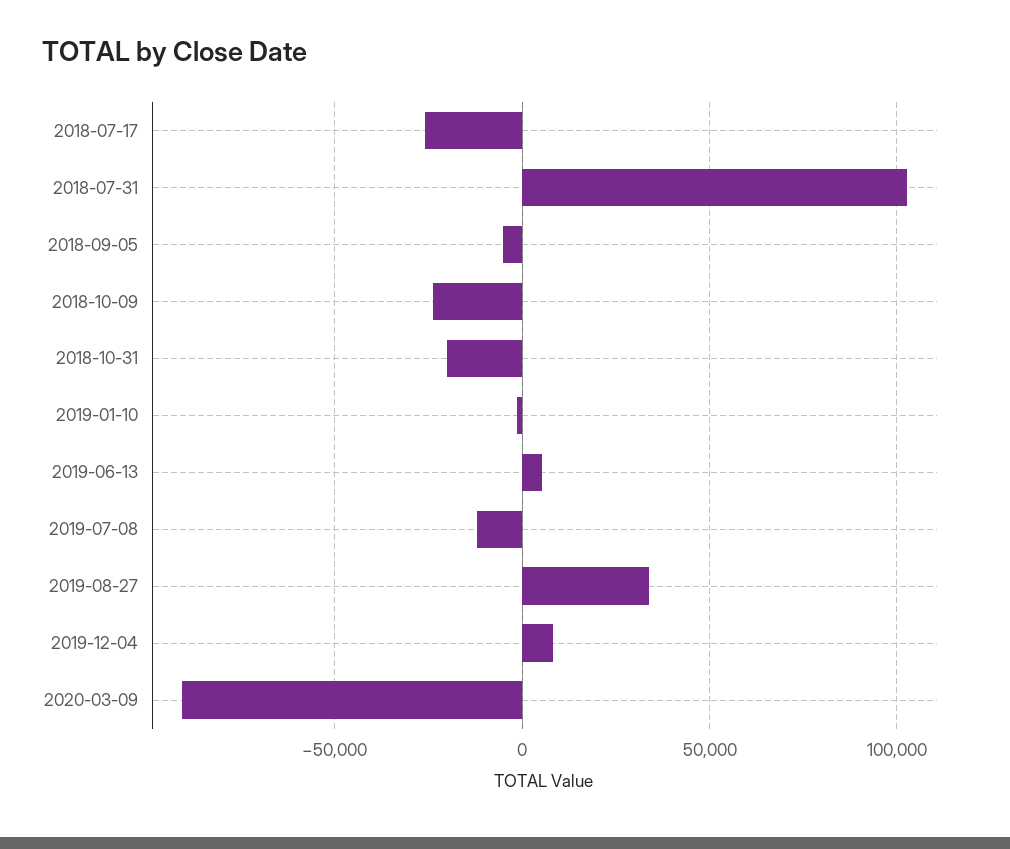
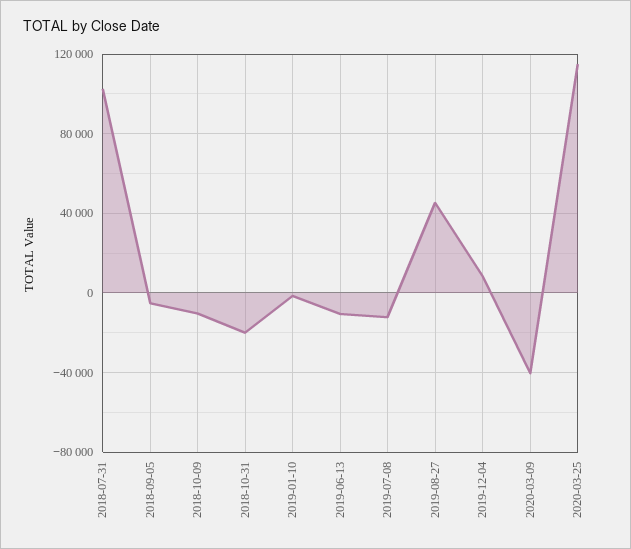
2018-07-17: -25000 -> none
2018-10-09: -25000 -> -10000
2019-06-13: 5000 -> -10000
2019-08-27: 35000 -> 45000
2020-03-09: -90000 -> -40000
2020-03-25: none -> 115000

